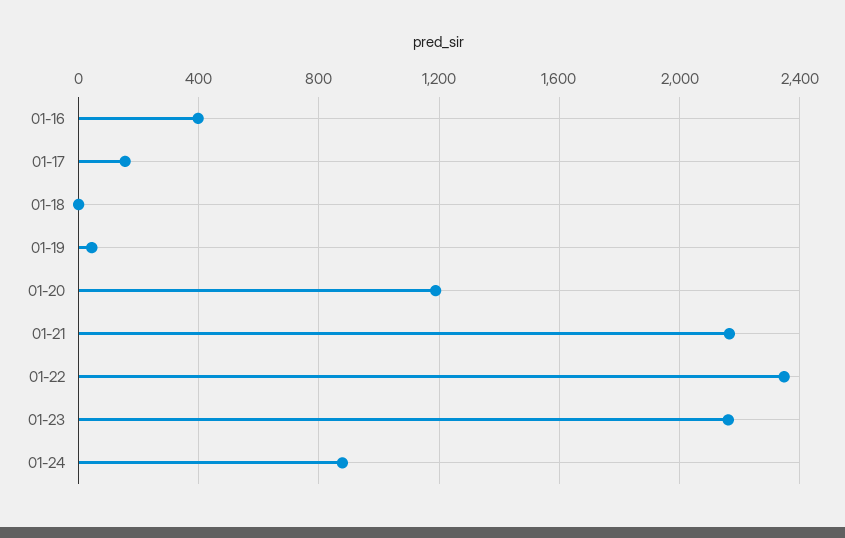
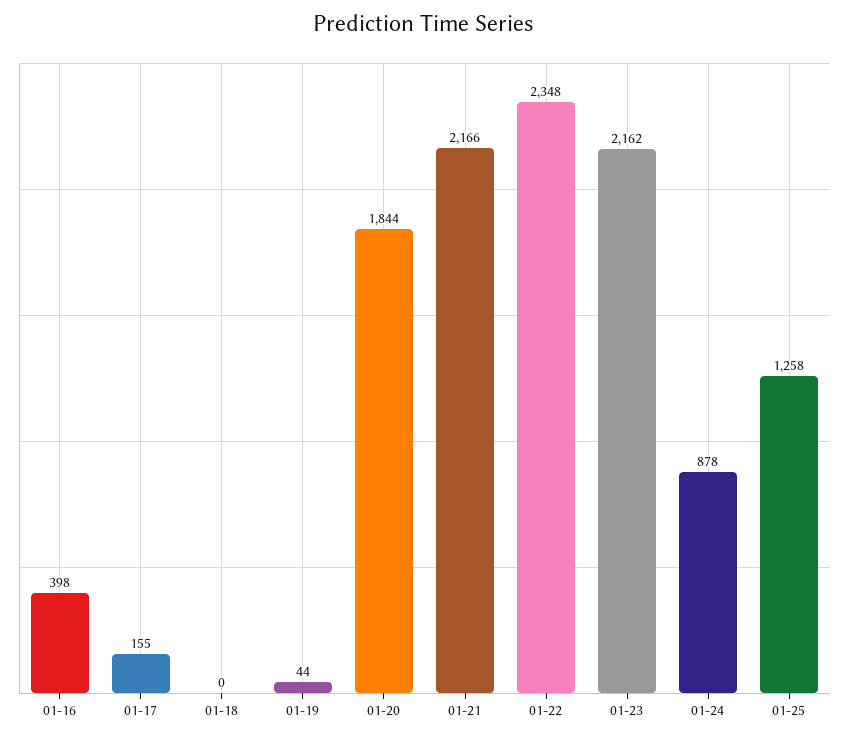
01-20: 1200 -> 1844
01-25: none -> 1258

